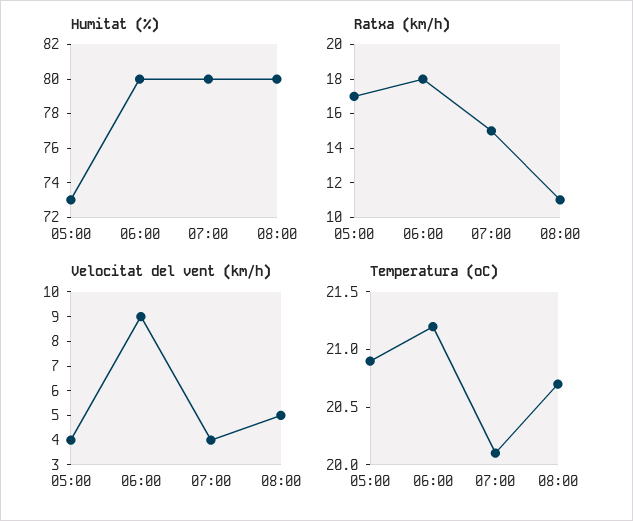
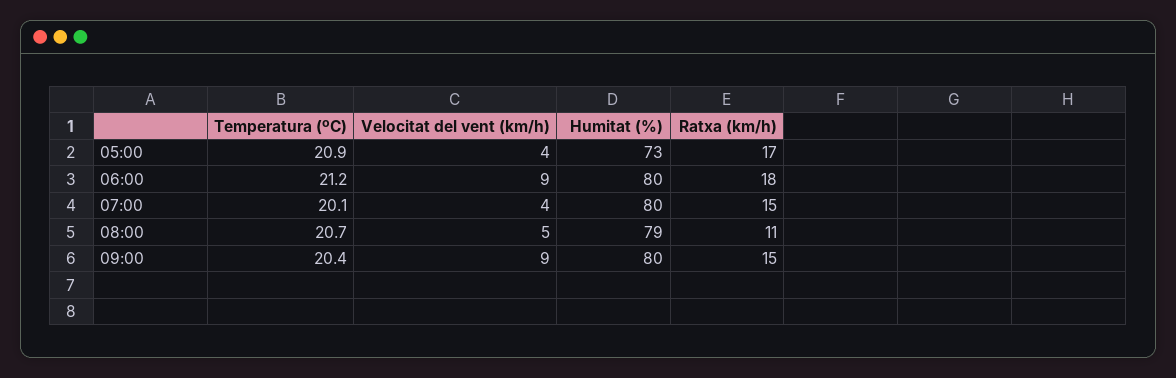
Humitat (%), 08:00: 80 -> 79
Temperatura (ºC), 09:00: none -> 20.4
Velocitat del vent (km/h), 09:00: none -> 9
Humitat (%), 09:00: none -> 80
Ratxa (km/h), 09:00: none -> 15

